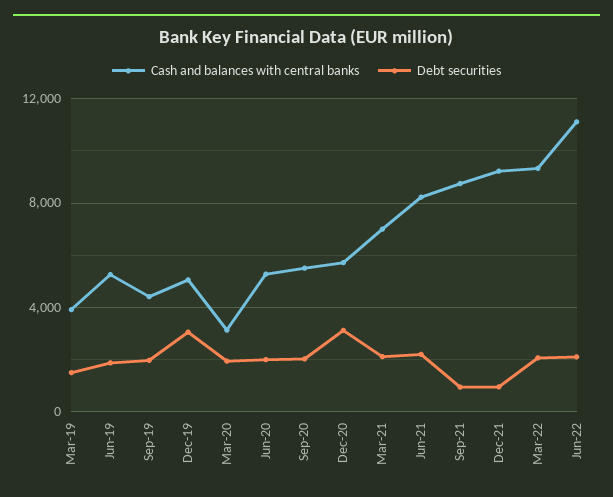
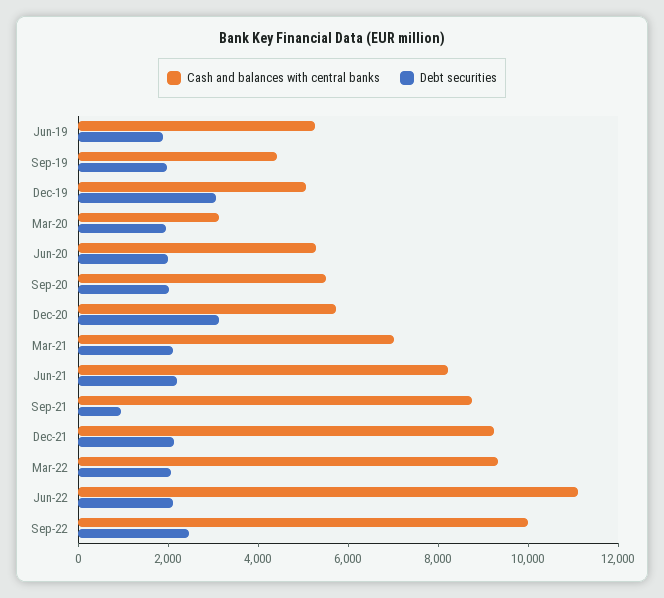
Cash and balances with central banks, Mar-19: 4000 -> none
Debt securities, Mar-19: 1500 -> none
Debt securities, Dec-21: 1000 -> 2000
Cash and balances with central banks, Sep-22: none -> 10000
Debt securities, Sep-22: none -> 2500

